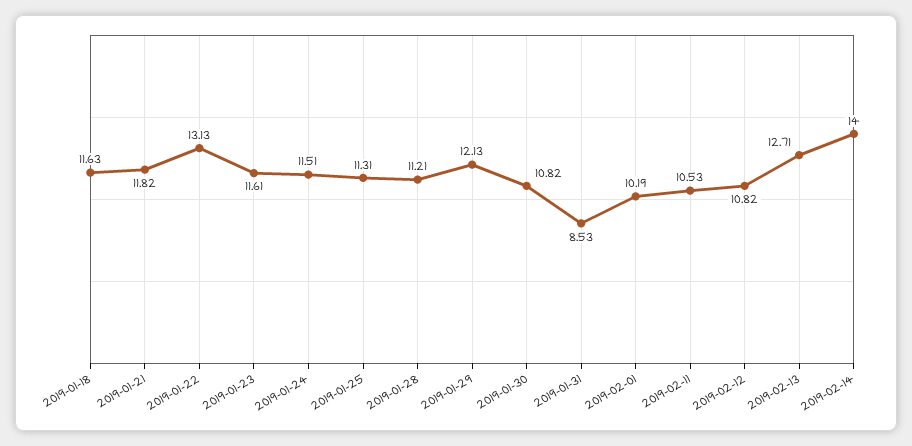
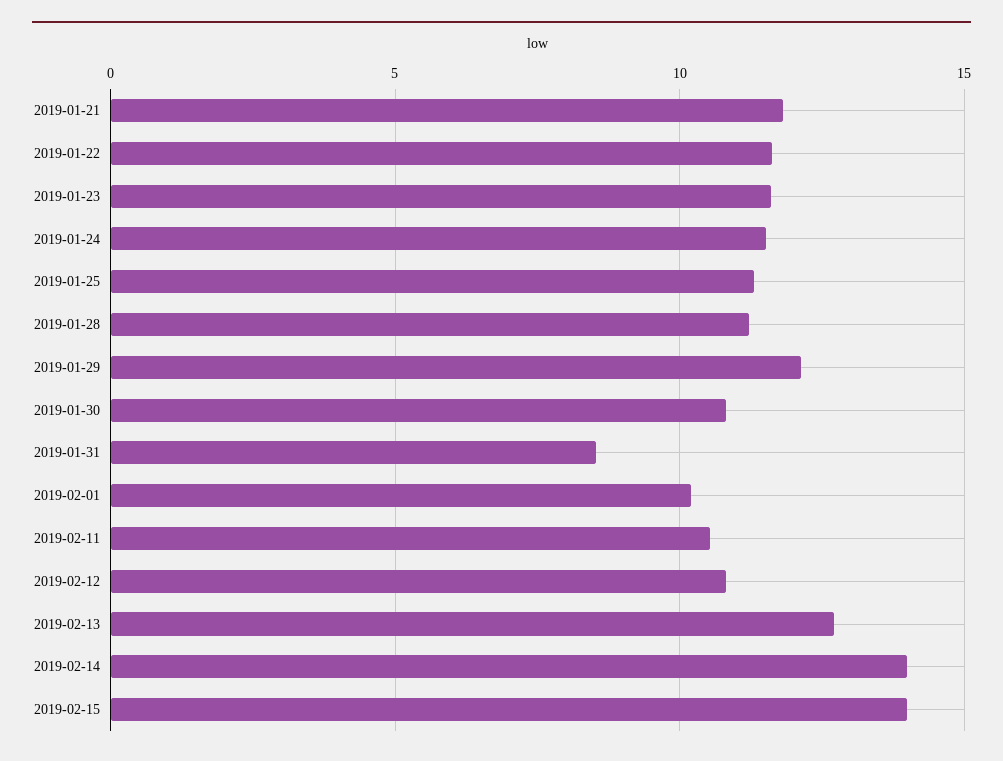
2019-01-18: 11.63 -> none
2019-01-22: 13.13 -> 11.5
2019-02-15: none -> 14

